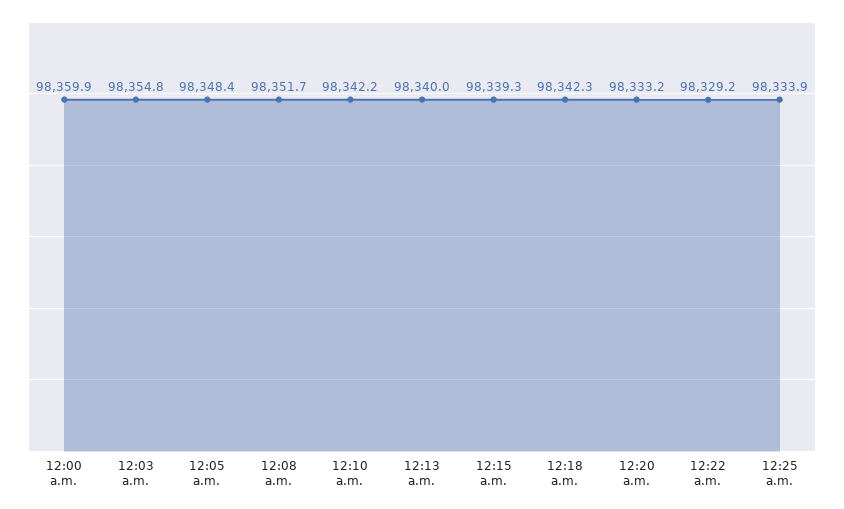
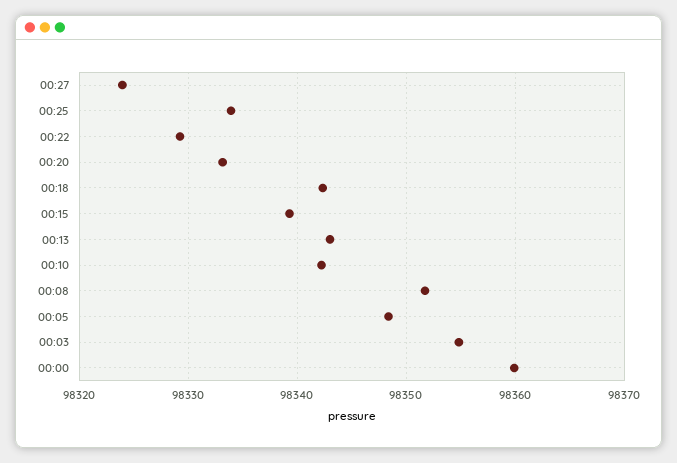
12:13 a.m.: 98340 -> 98343
00:27: none -> 98324

